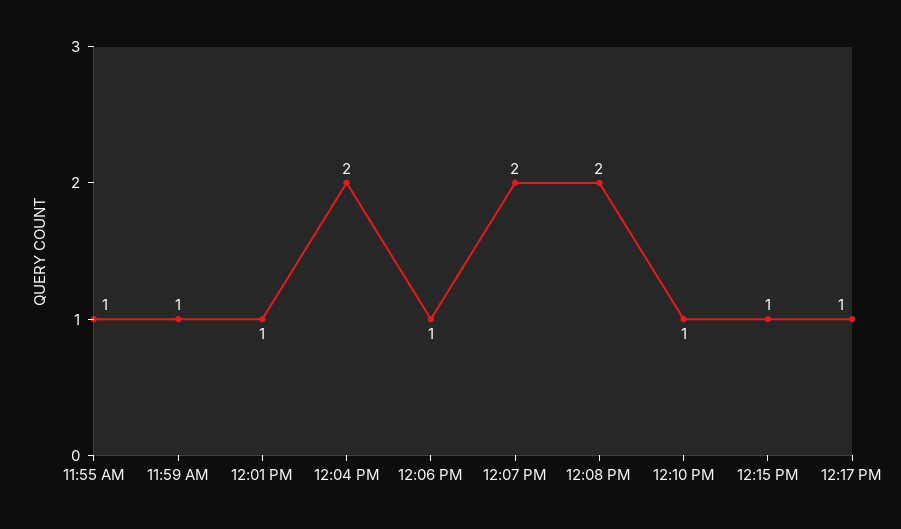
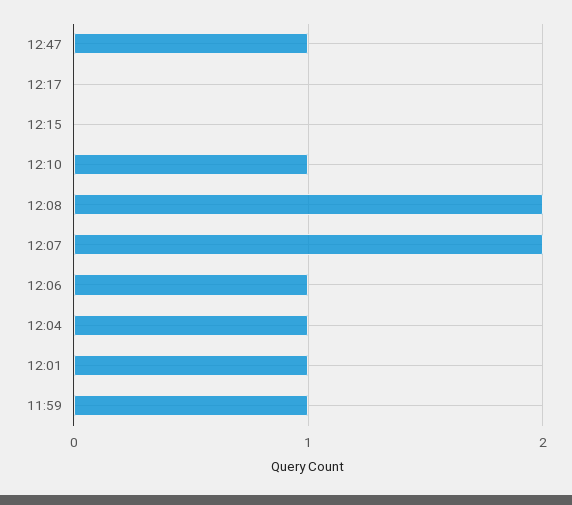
11:55 AM: 1 -> none
12:04 PM: 2 -> 1
12:15 PM: 1 -> 0
12:17 PM: 1 -> 0
12:47: none -> 1

